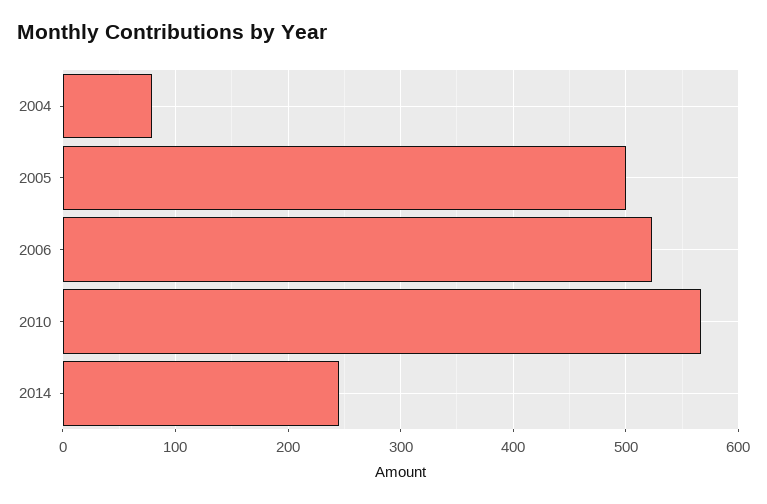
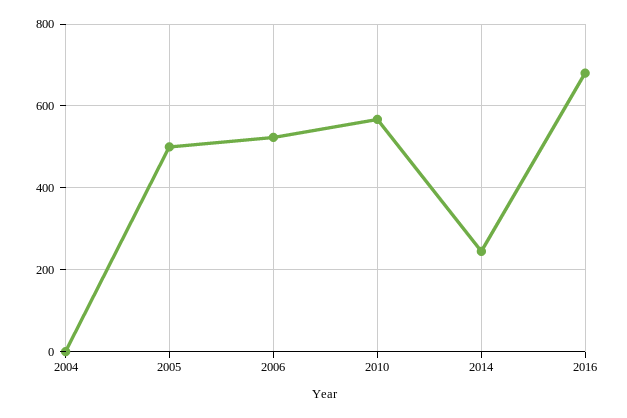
2004: 80 -> 0
2016: none -> 680

